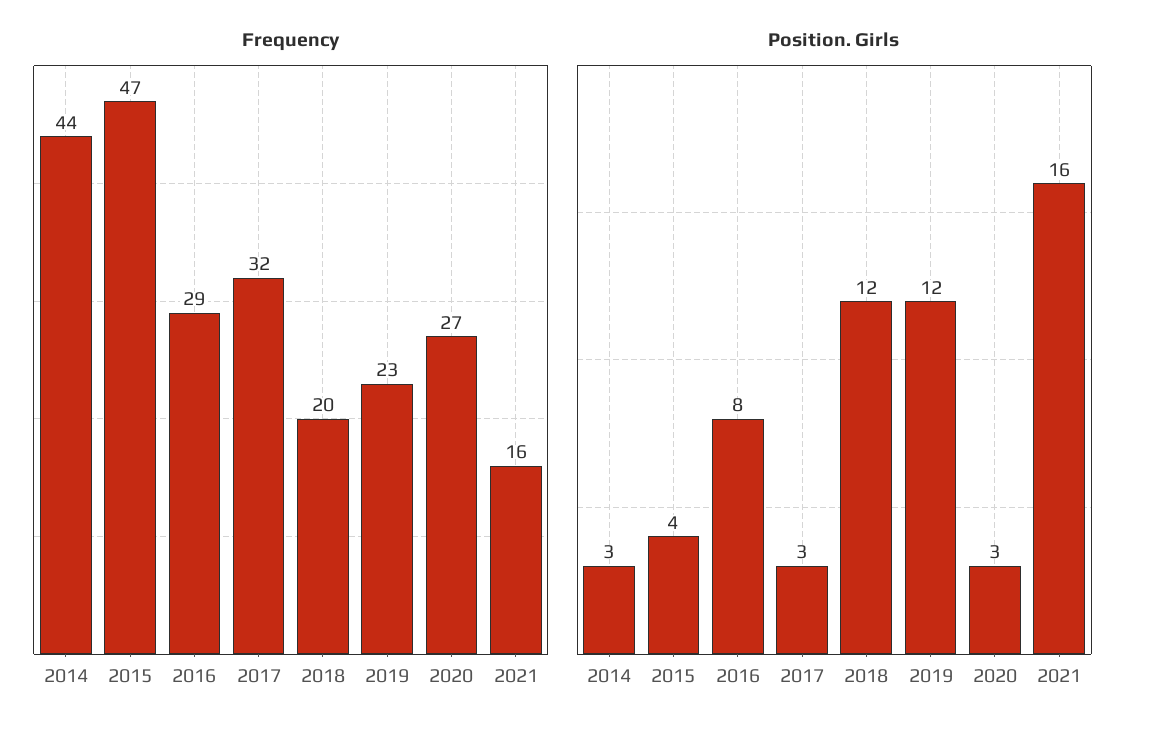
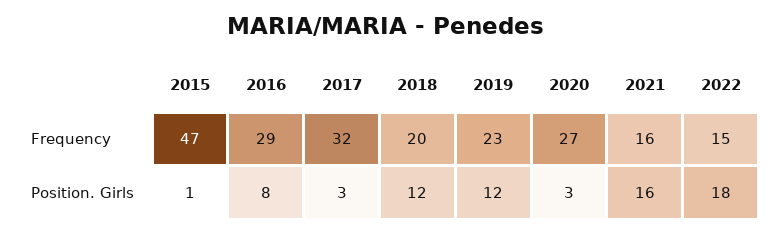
Frequency, 2014: 44 -> none
Position. Girls, 2014: 3 -> none
Position. Girls, 2015: 4 -> 1
Frequency, 2022: none -> 15
Position. Girls, 2022: none -> 18

